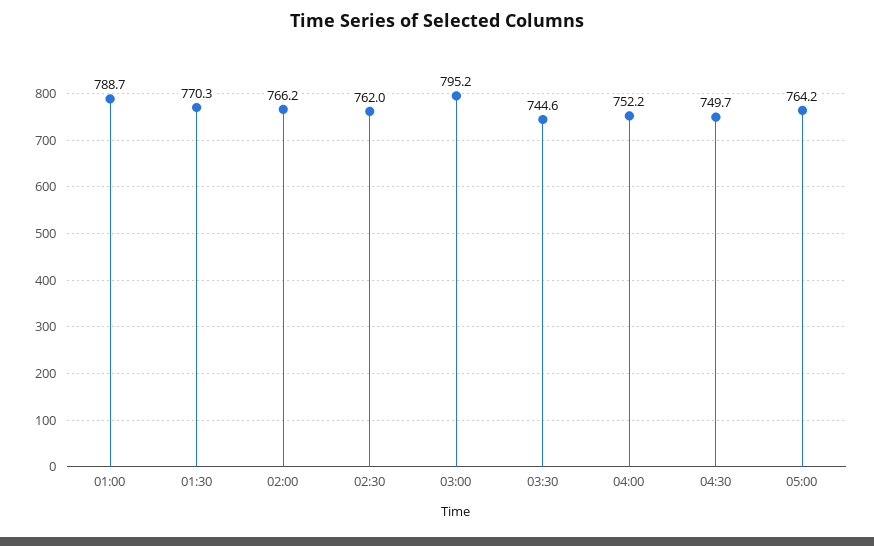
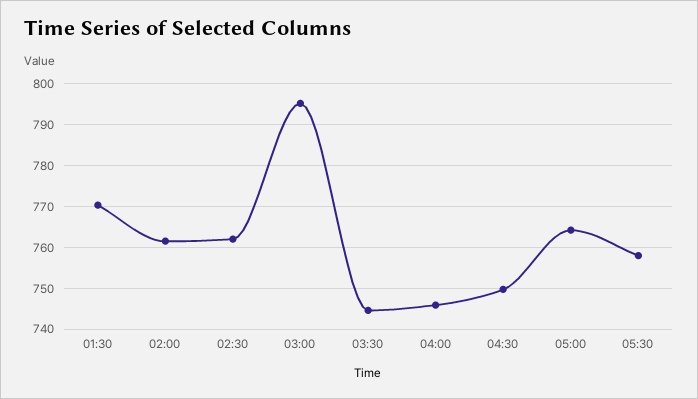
01:00: 788.7 -> none
02:00: 766.2 -> 762
04:00: 752.2 -> 746
05:30: none -> 758

